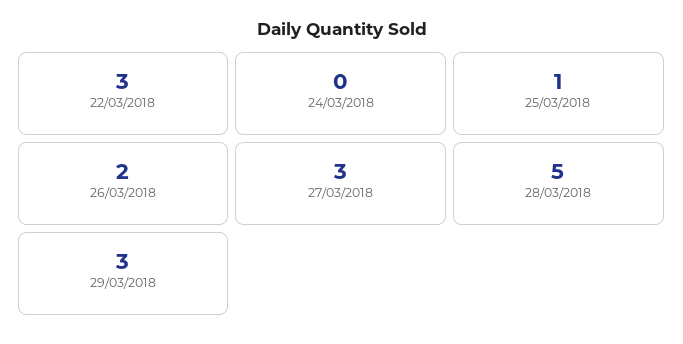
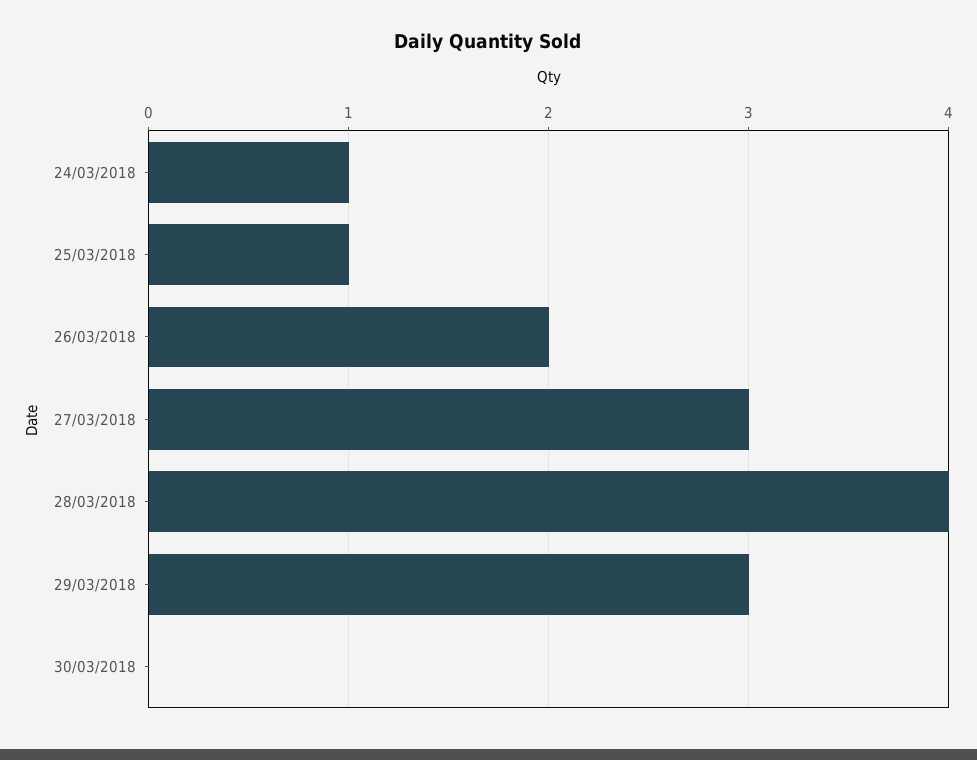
22/03/2018: 3 -> none
24/03/2018: 0 -> 1
28/03/2018: 5 -> 4
30/03/2018: none -> 0

